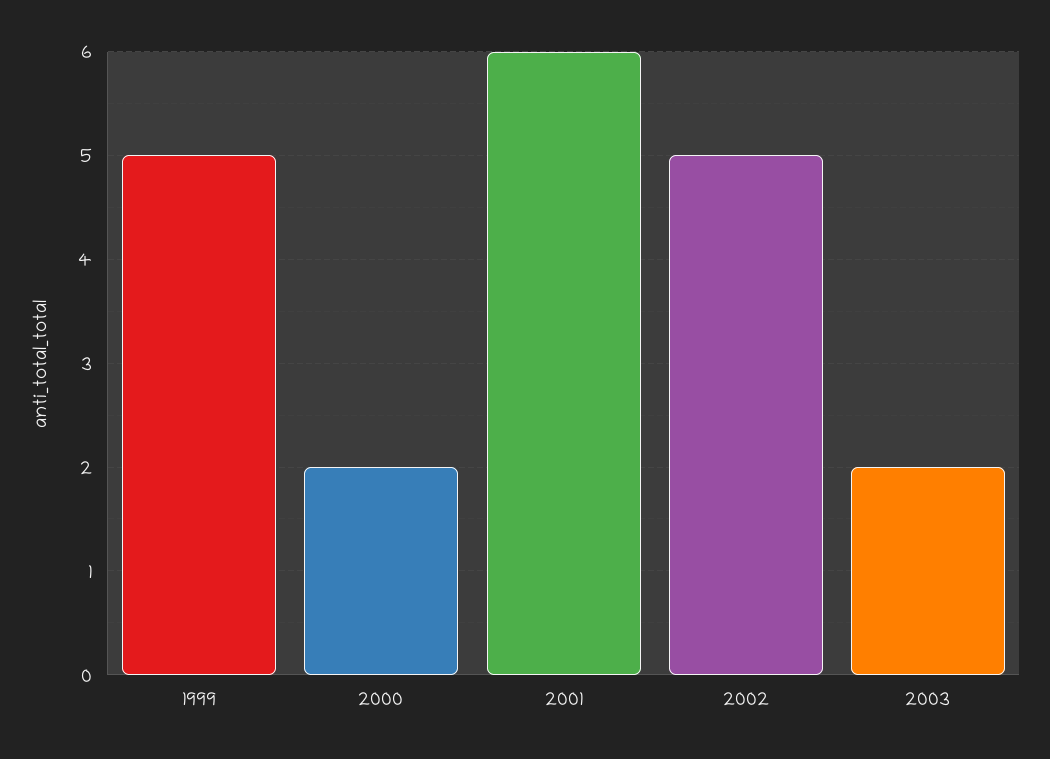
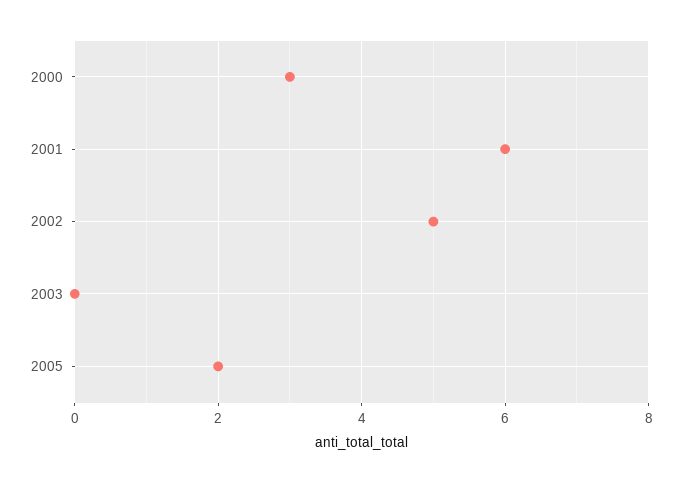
1999: 5 -> none
2000: 2 -> 3
2003: 2 -> 0
2005: none -> 2

